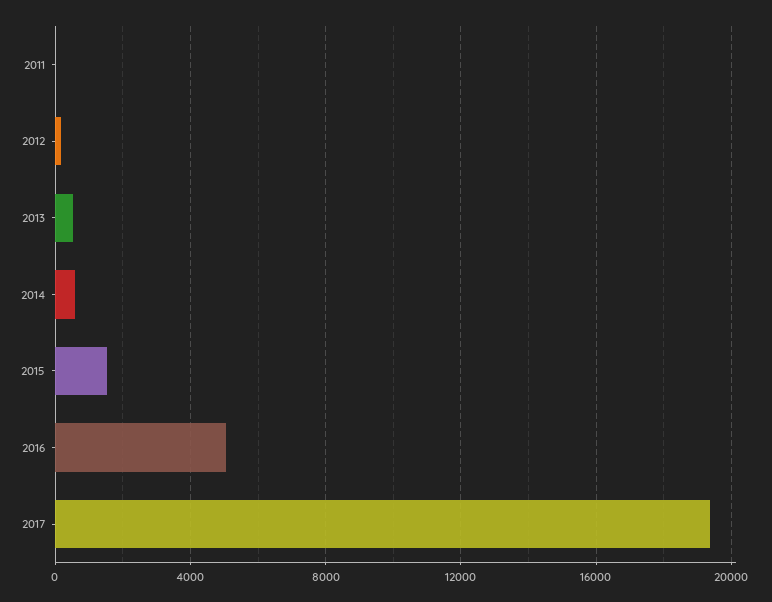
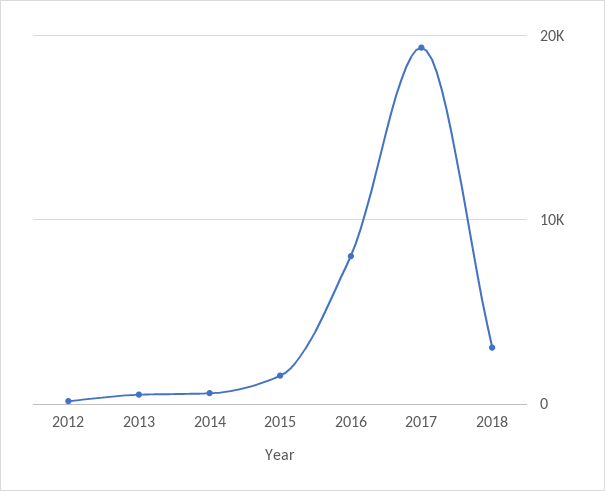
2011: 0 -> none
2016: 5000 -> 8000
2018: none -> 3000

